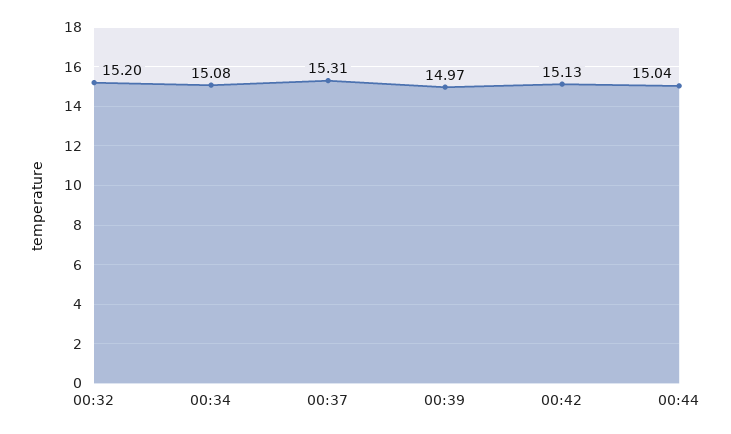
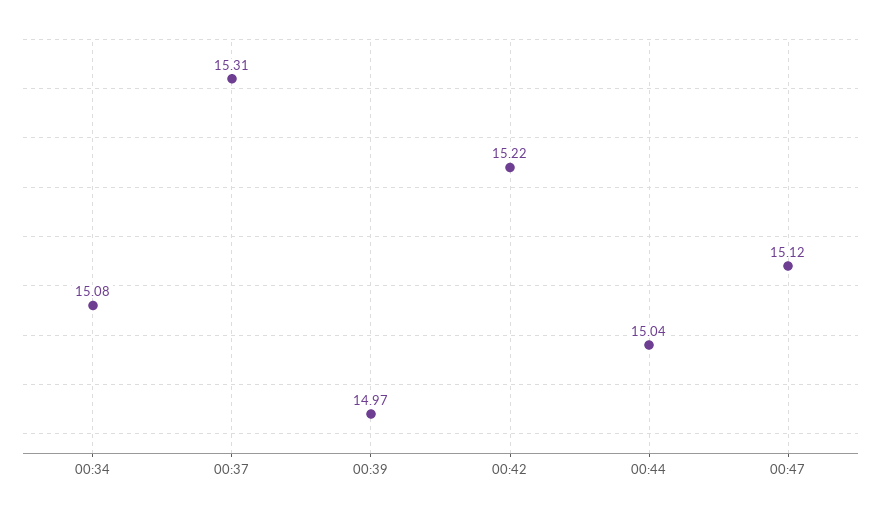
00:32: 15.2 -> none
00:42: 15.13 -> 15.22
00:47: none -> 15.12

